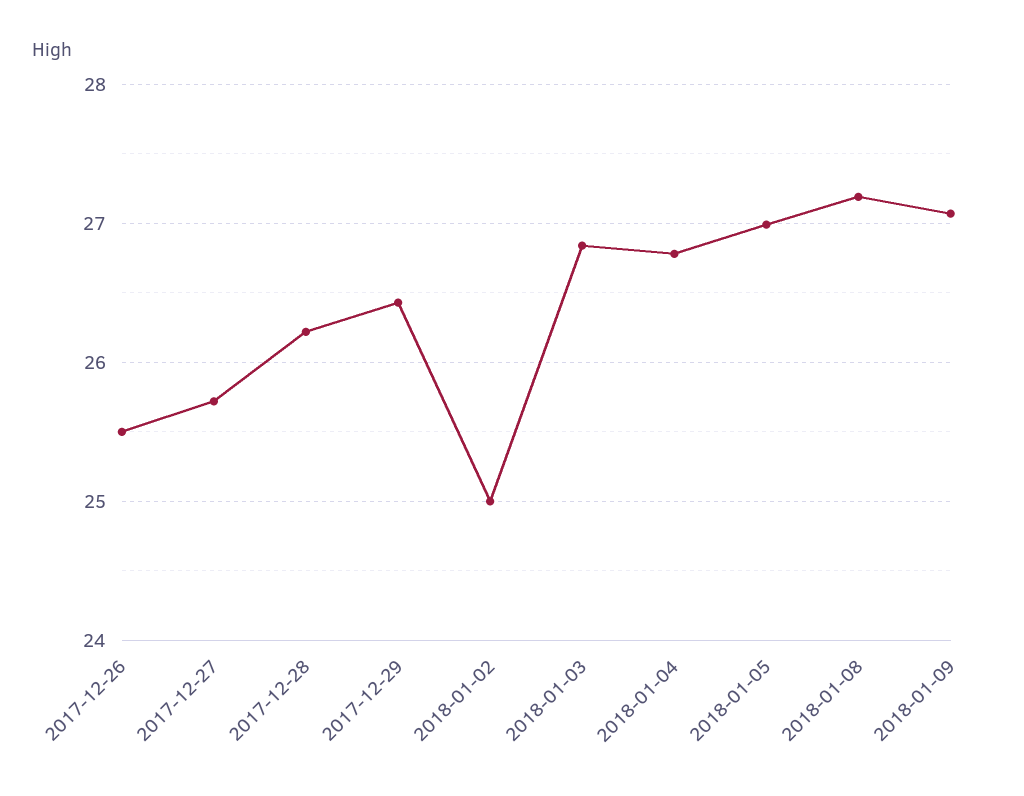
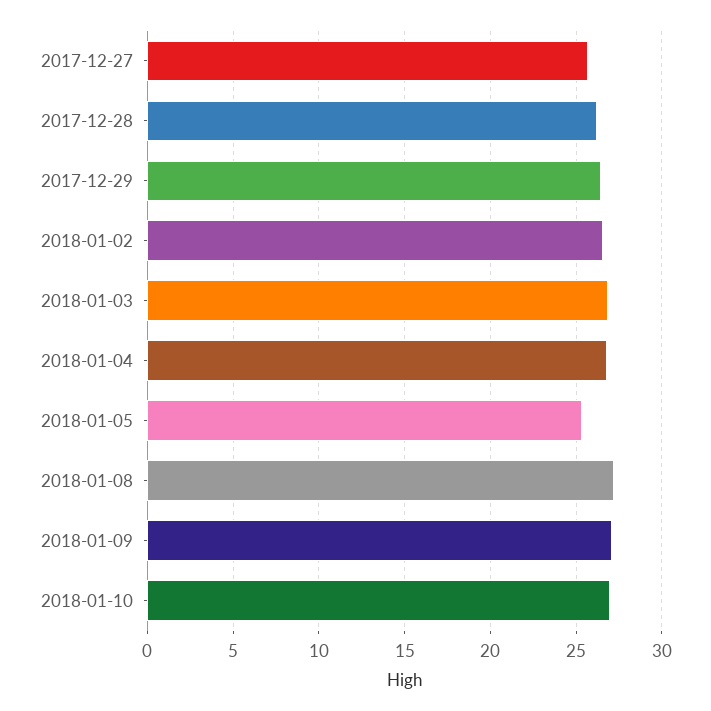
2017-12-26: 25.5 -> none
2018-01-02: 25 -> 26.5
2018-01-05: 27 -> 25.5
2018-01-10: none -> 27

